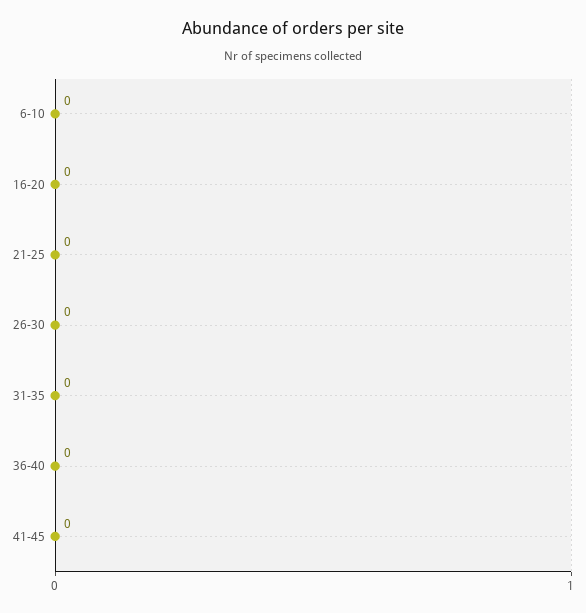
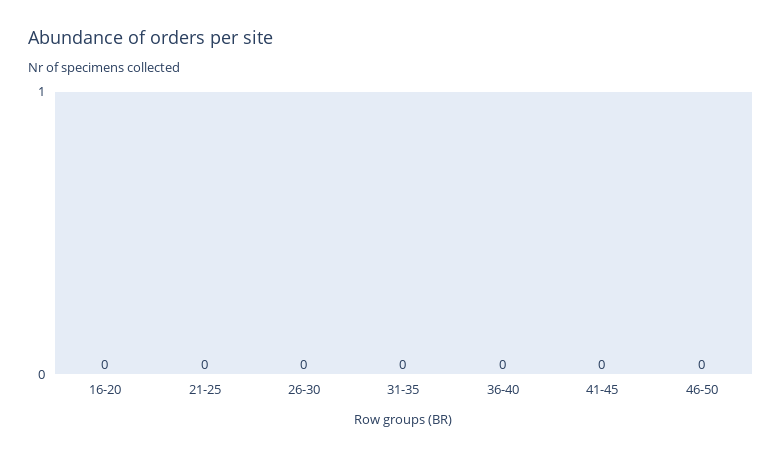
6-10: 0 -> none
46-50: none -> 0

